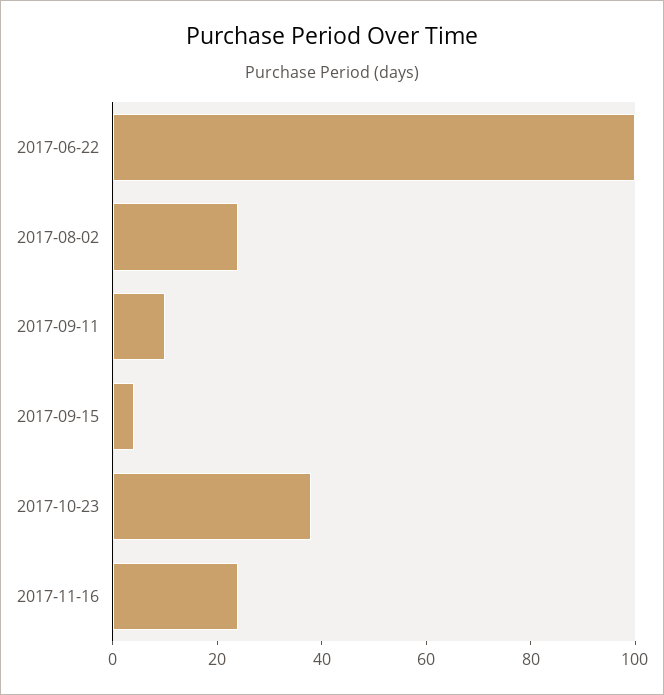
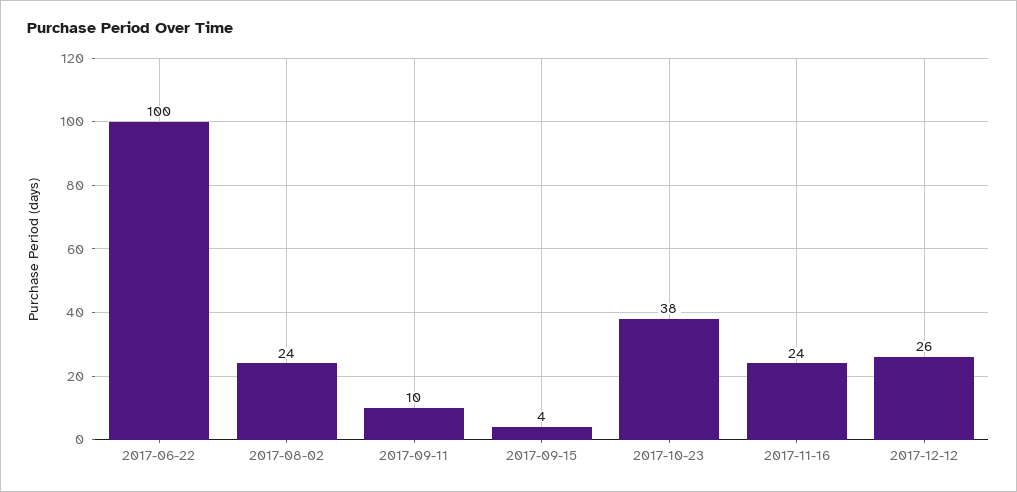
2017-12-12: none -> 26

